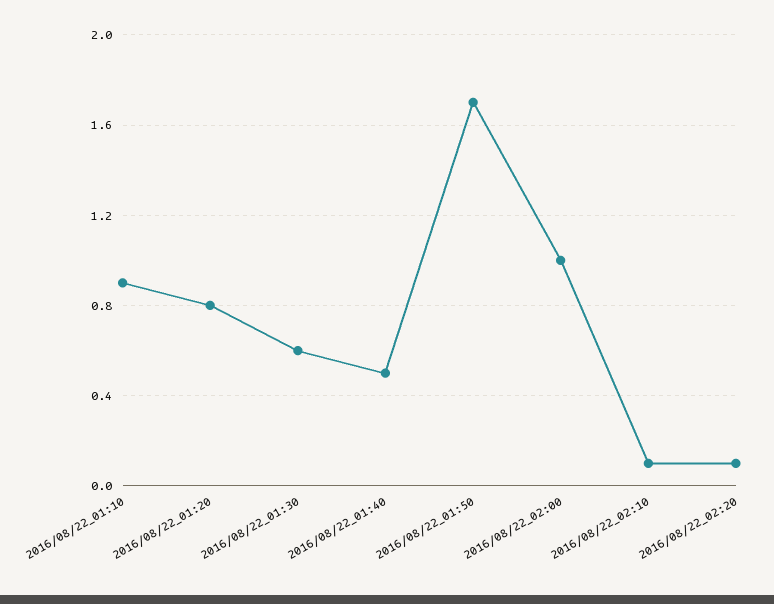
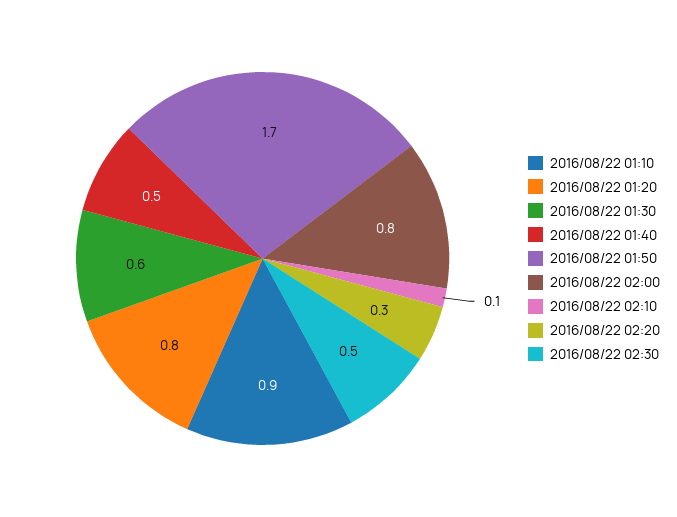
2016/08/22_02:00: 1 -> 0.8
2016/08/22_02:20: 0.1 -> 0.3
2016/08/22 02:30: none -> 0.5

